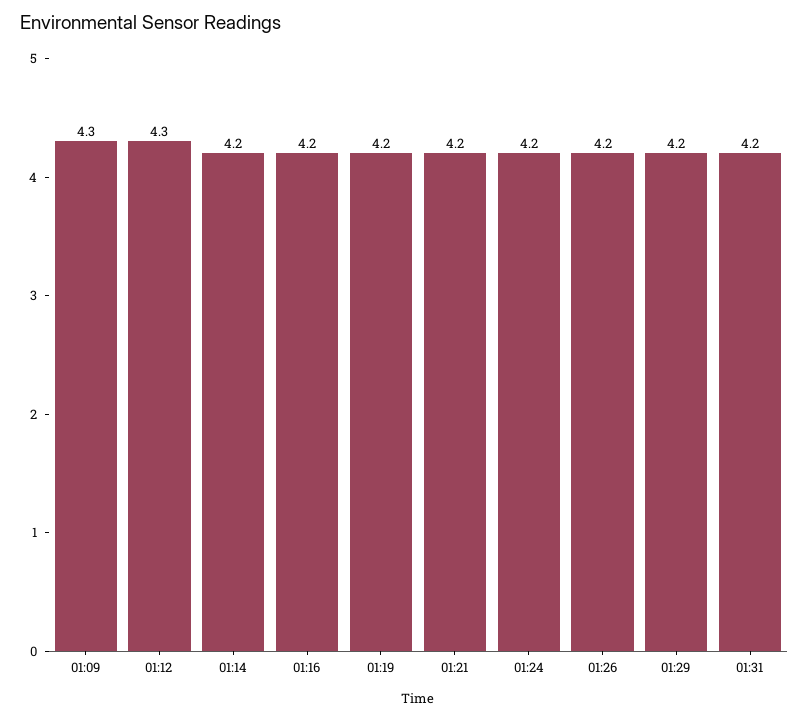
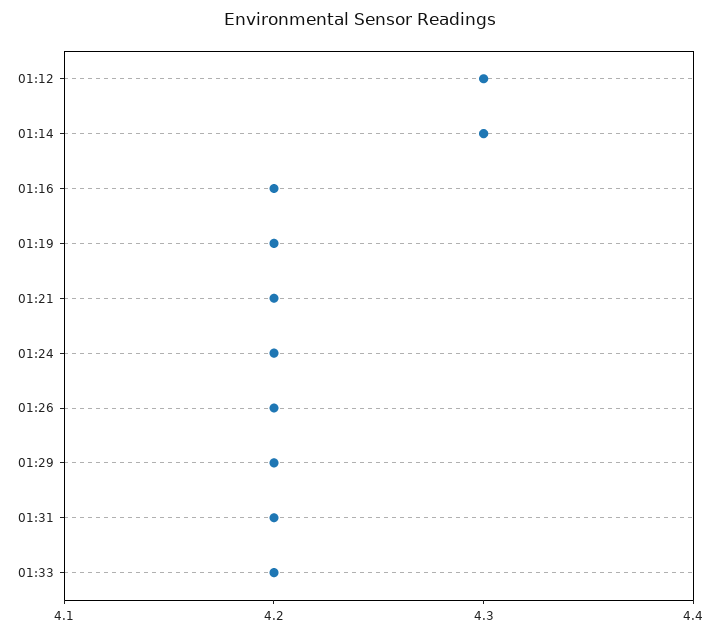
01:09: 4.3 -> none
01:14: 4.2 -> 4.3
01:33: none -> 4.2

